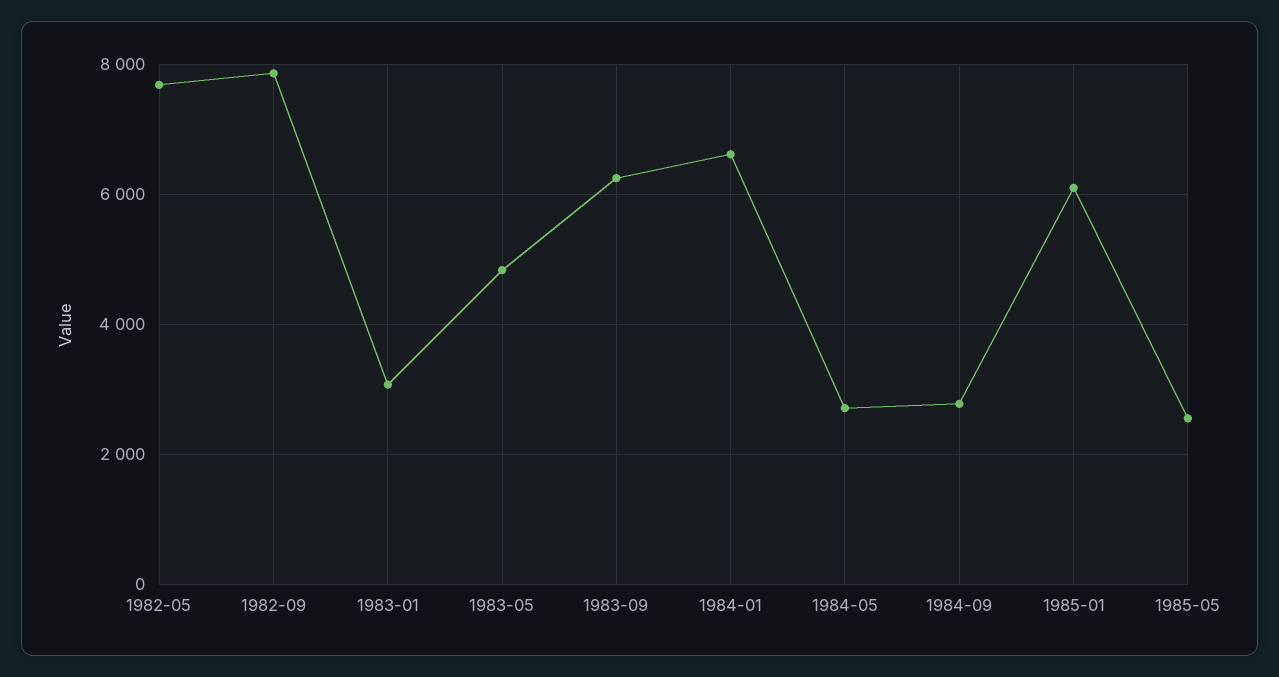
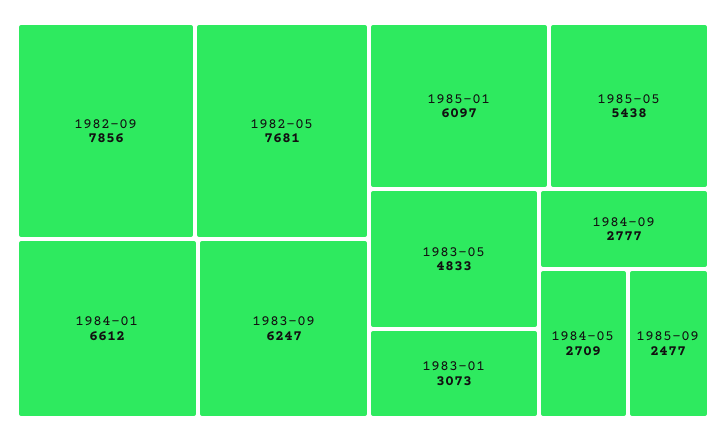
1985-05: 2600 -> 5438
1985-09: none -> 2477

